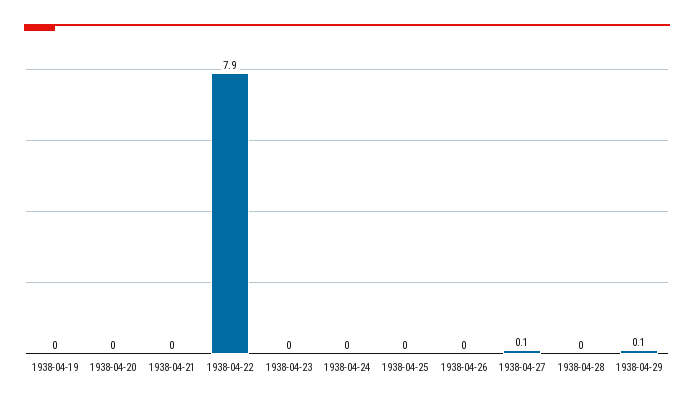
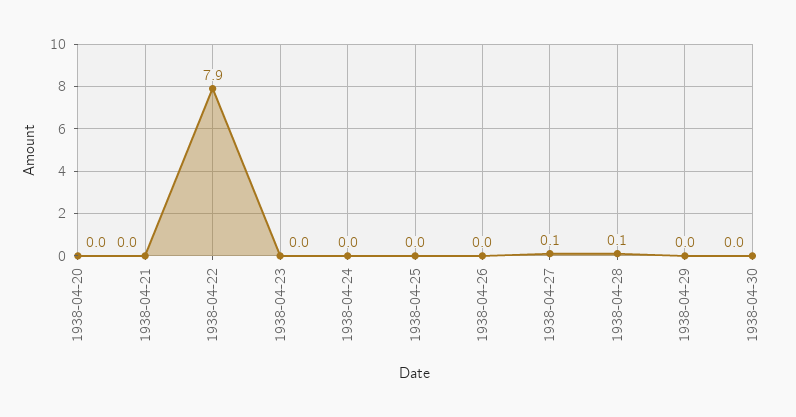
1938-04-19: 0 -> none
1938-04-28: 0 -> 0.1
1938-04-29: 0.1 -> 0
1938-04-30: none -> 0

